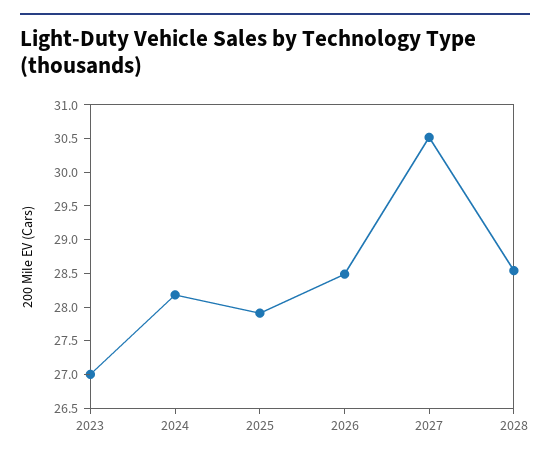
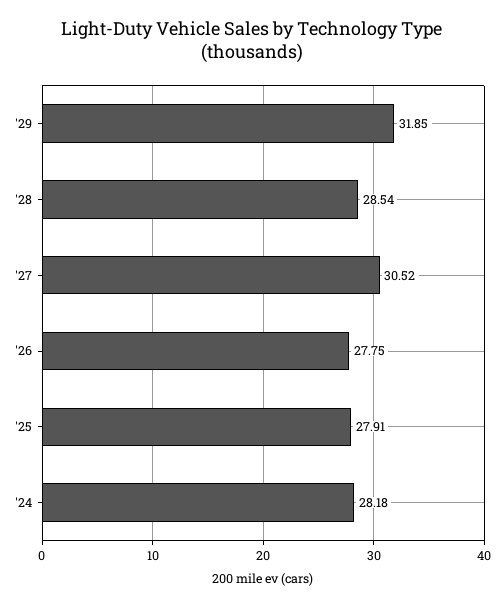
2023: 27 -> none
2026: 28.5 -> 27.75
'29: none -> 31.85

